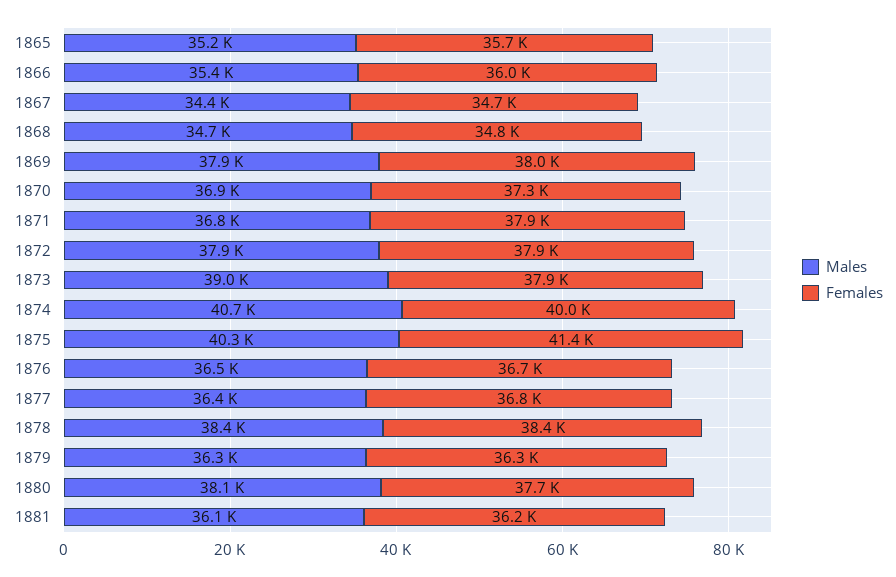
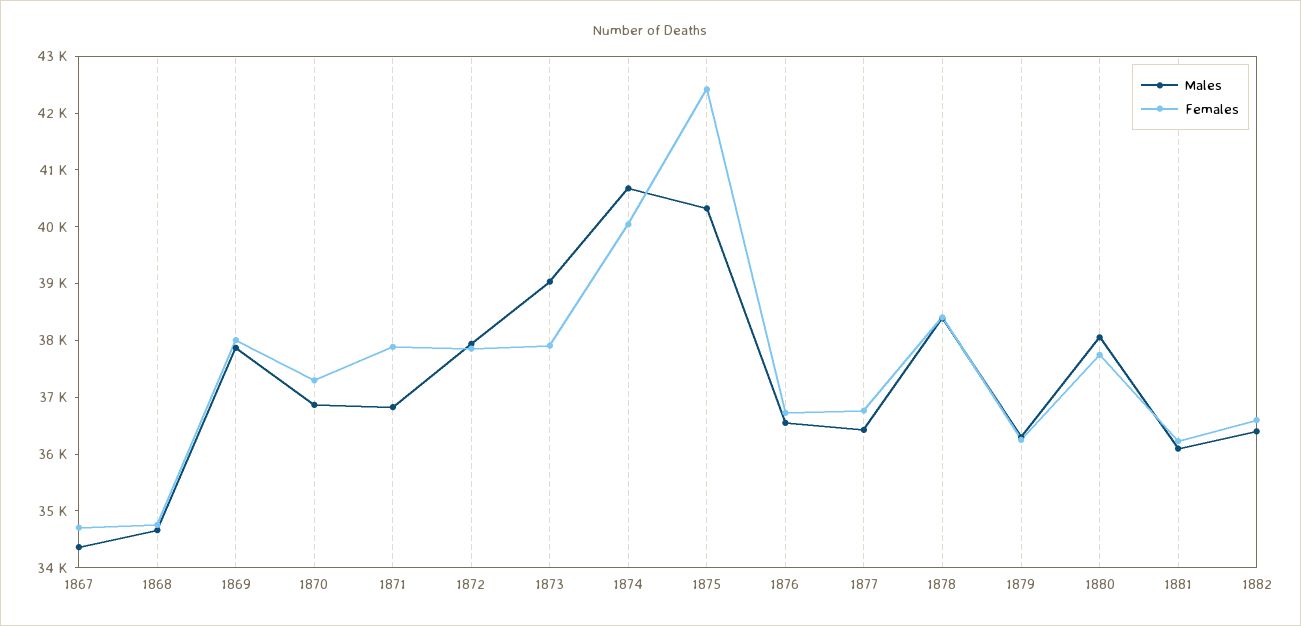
Males, 1865: 35200 -> none
Females, 1865: 35700 -> none
Males, 1866: 35400 -> none
Females, 1866: 36000 -> none
Females, 1875: 41400 -> 42400
Males, 1882: none -> 36400
Females, 1882: none -> 36600

